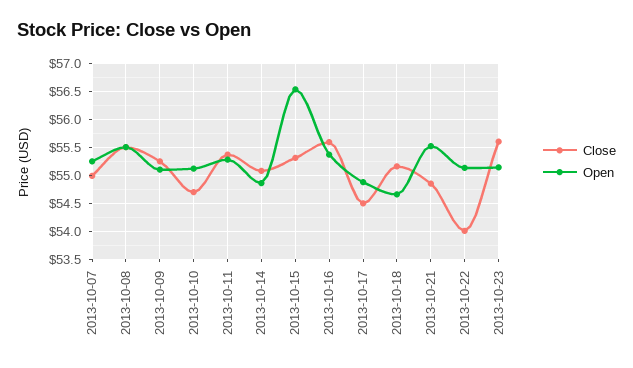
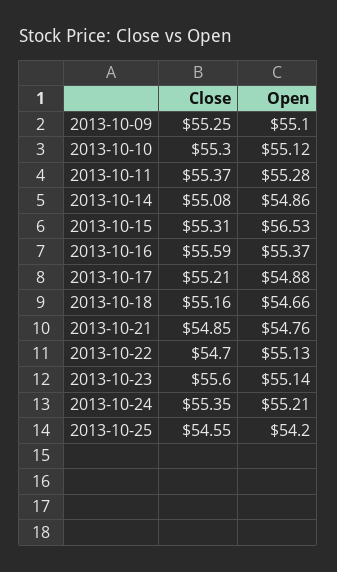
Close, 2013-10-07: 55 -> none
Open, 2013-10-07: 55.25 -> none
Close, 2013-10-08: 55.5 -> none
Open, 2013-10-08: 55.5 -> none
Close, 2013-10-10: 54.75 -> 55.3
Close, 2013-10-17: 54.5 -> 55.21
Open, 2013-10-21: 55.5 -> 54.76
Close, 2013-10-22: 54 -> 54.7
Close, 2013-10-24: none -> 55.35
Open, 2013-10-24: none -> 55.21
Close, 2013-10-25: none -> 54.55
Open, 2013-10-25: none -> 54.2

